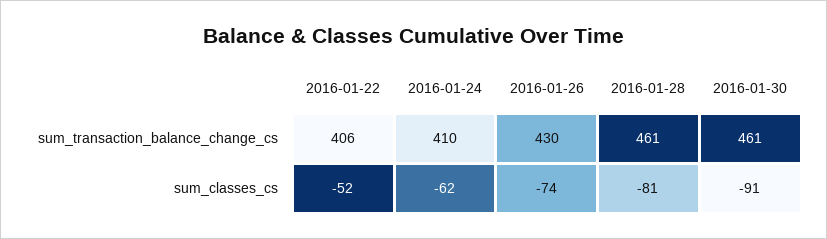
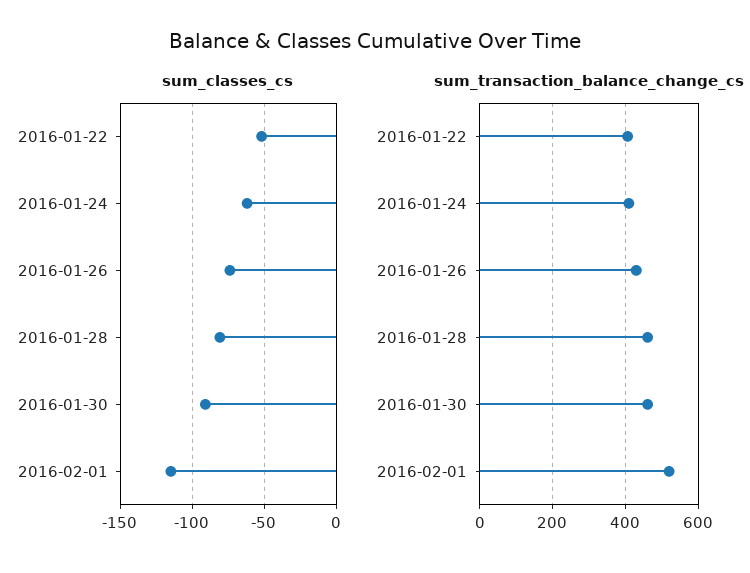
sum_classes_cs, 2016-02-01: none -> -115
sum_transaction_balance_change_cs, 2016-02-01: none -> 520

